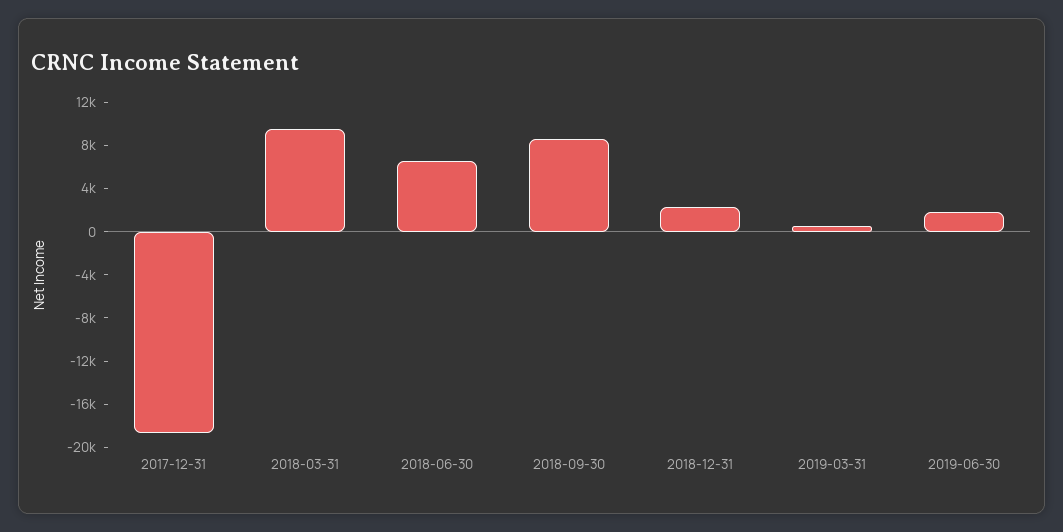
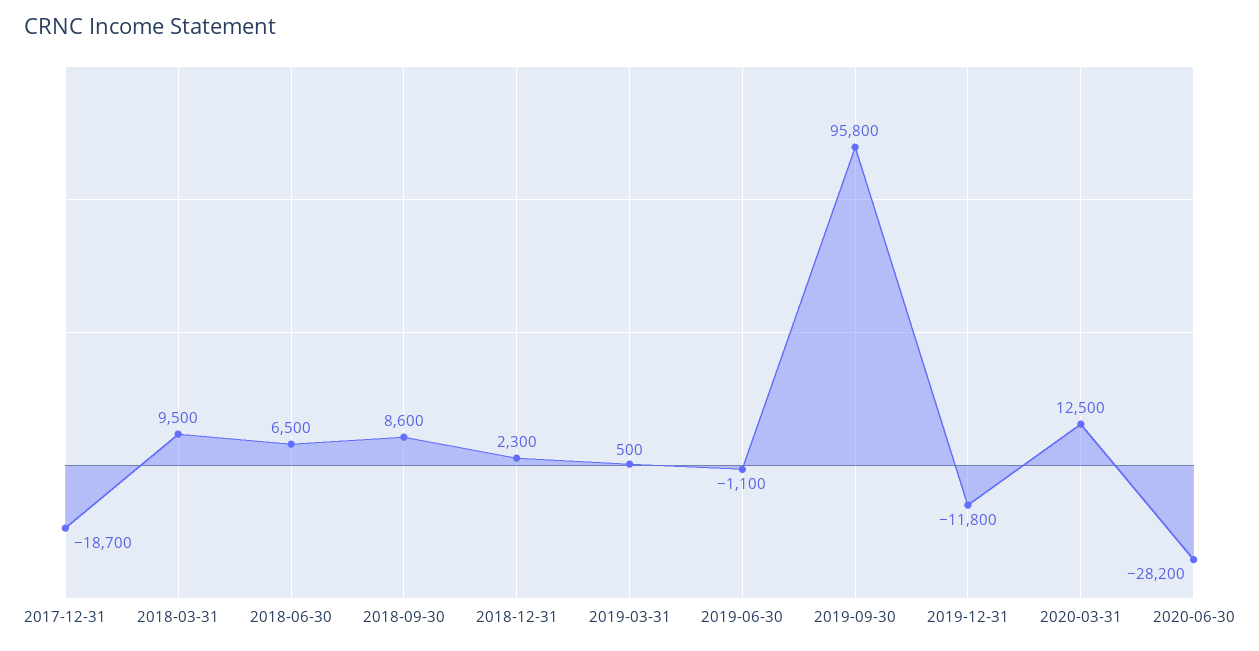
2019-06-30: 2000 -> -1100
2019-09-30: none -> 95800
2019-12-31: none -> -11800
2020-03-31: none -> 12500
2020-06-30: none -> -28200

